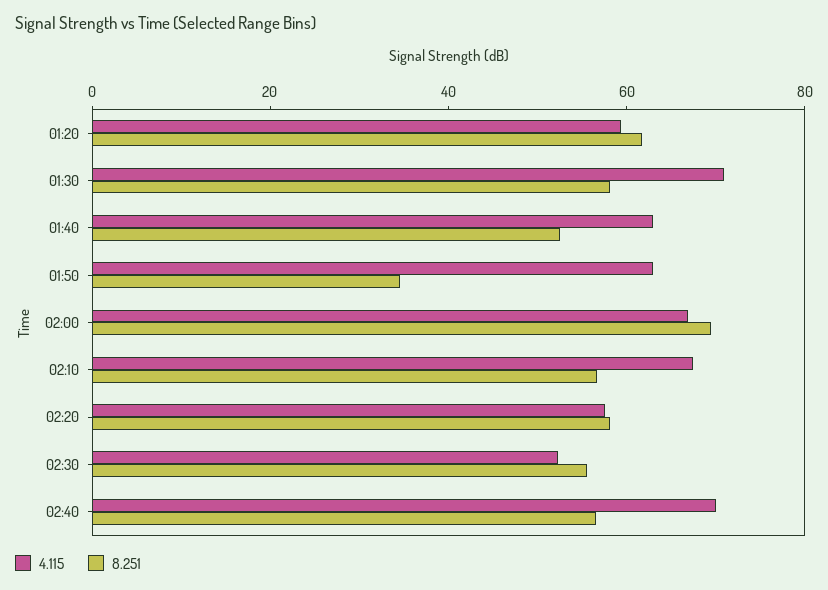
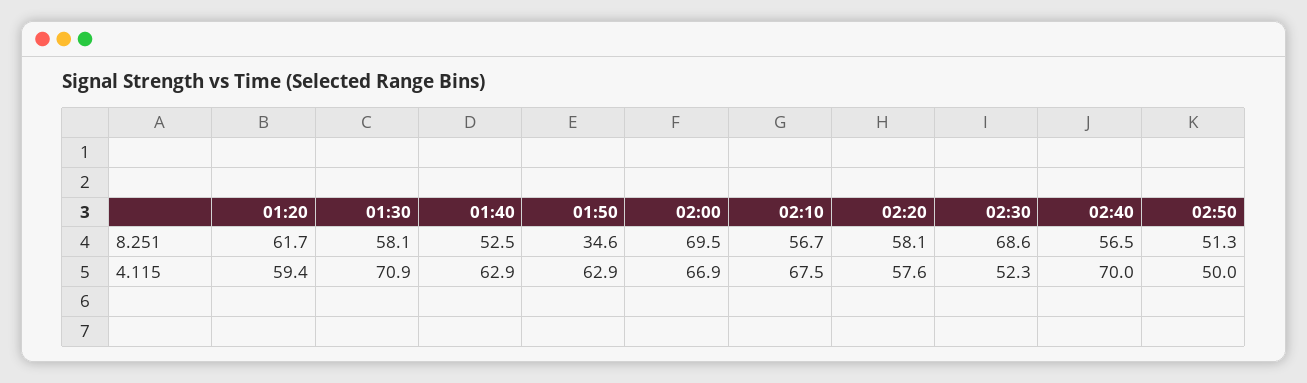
8.251, 02:30: 55 -> 68.6
8.251, 02:50: none -> 51.3
4.115, 02:50: none -> 50

